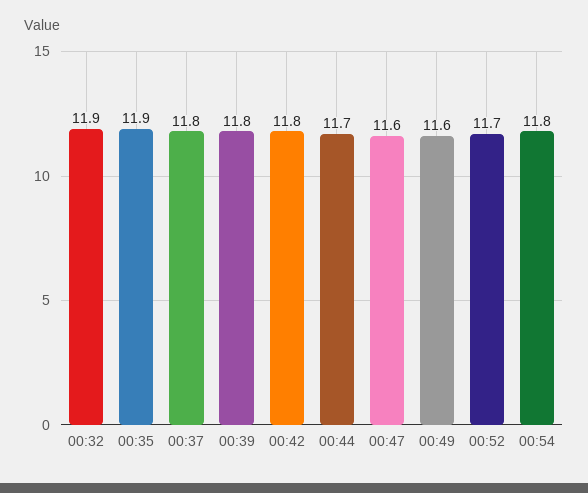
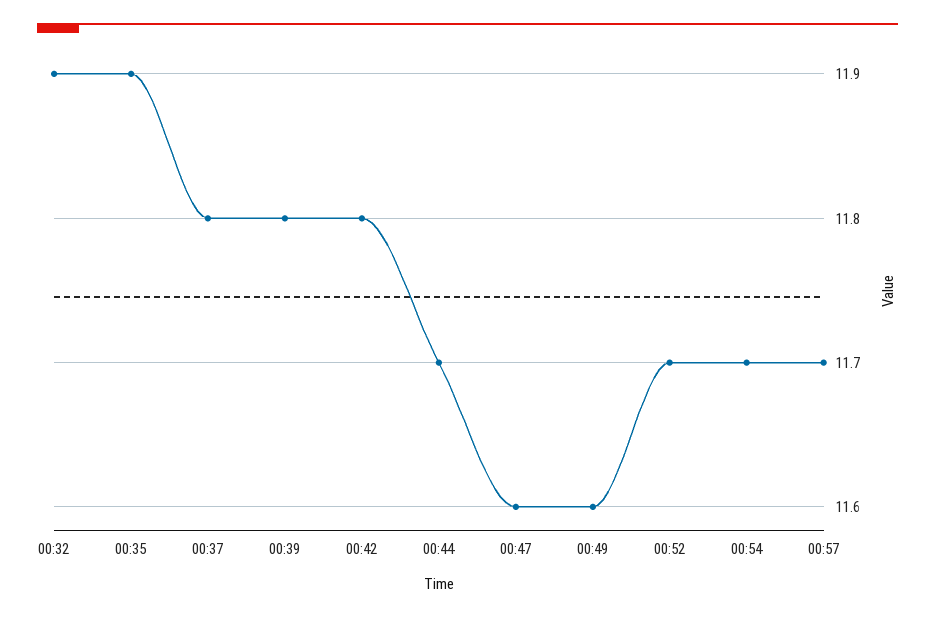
00:54: 11.8 -> 11.7
00:57: none -> 11.7

